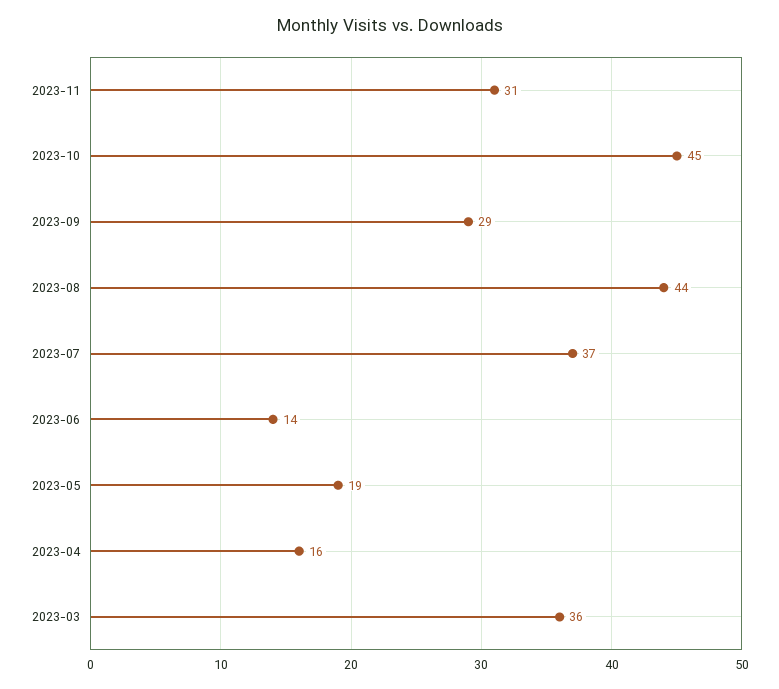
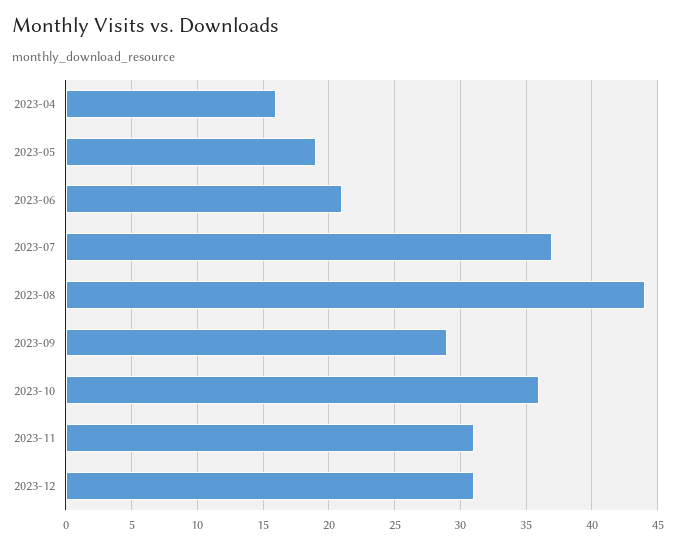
2023-10: 45 -> 36
2023-06: 14 -> 21
2023-03: 36 -> none
2023-12: none -> 31

